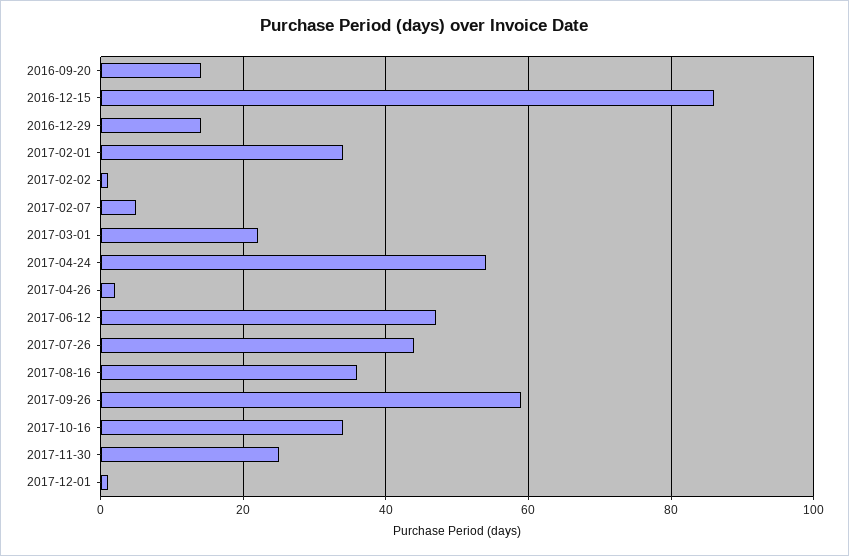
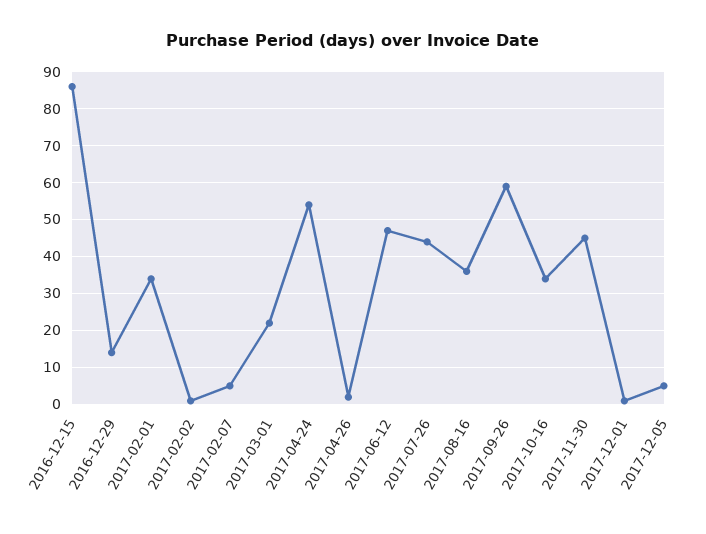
2016-09-20: 15 -> none
2017-11-30: 25 -> 45
2017-12-05: none -> 5

